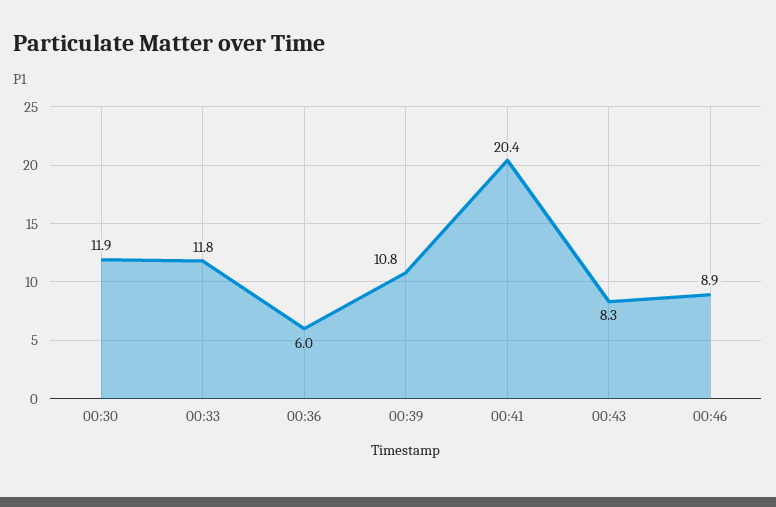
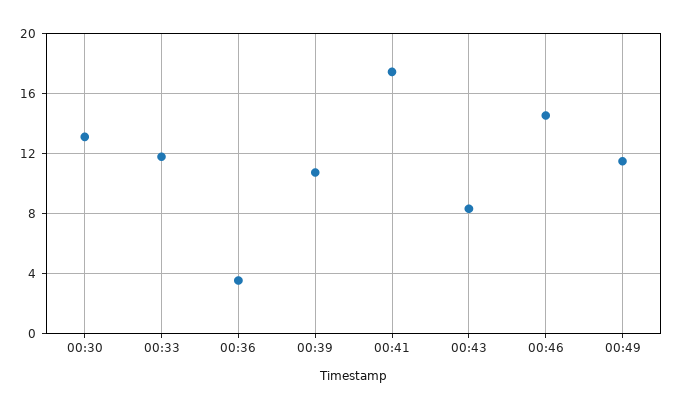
00:30: 11.9 -> 13
00:36: 6 -> 3.5
00:41: 20.4 -> 17.5
00:46: 8.9 -> 14.5
00:49: none -> 11.5

